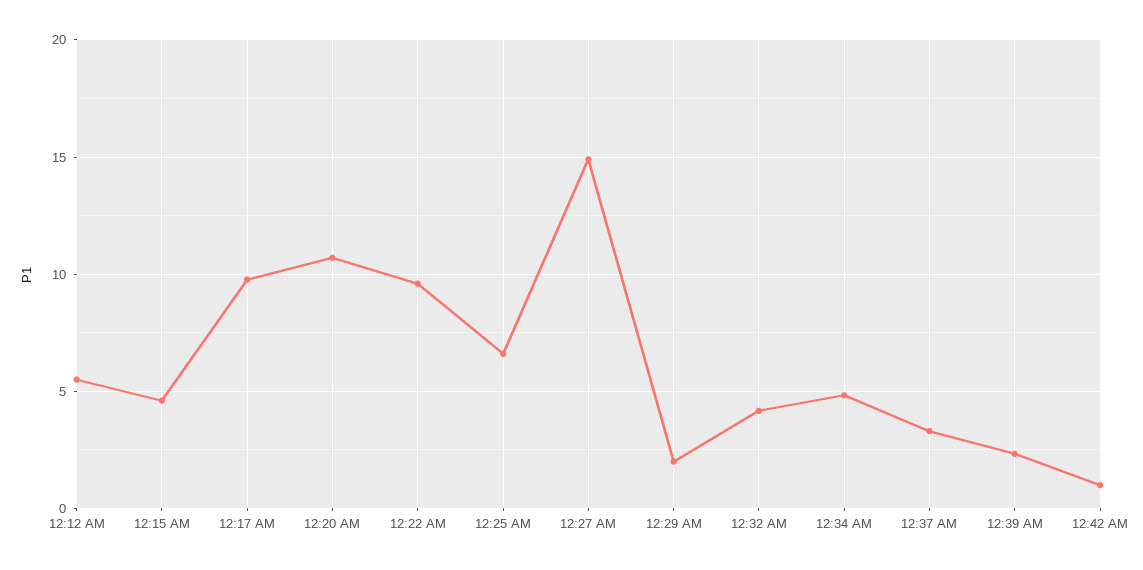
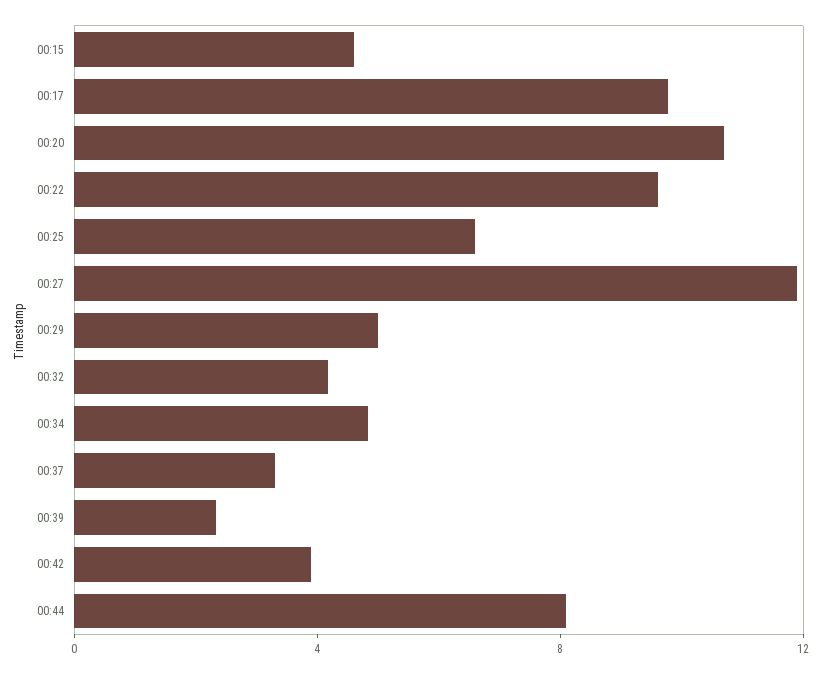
12:12 AM: 5.5 -> none
12:27 AM: 15 -> 12
12:29 AM: 2 -> 5
12:42 AM: 1 -> 4
00:44: none -> 8

